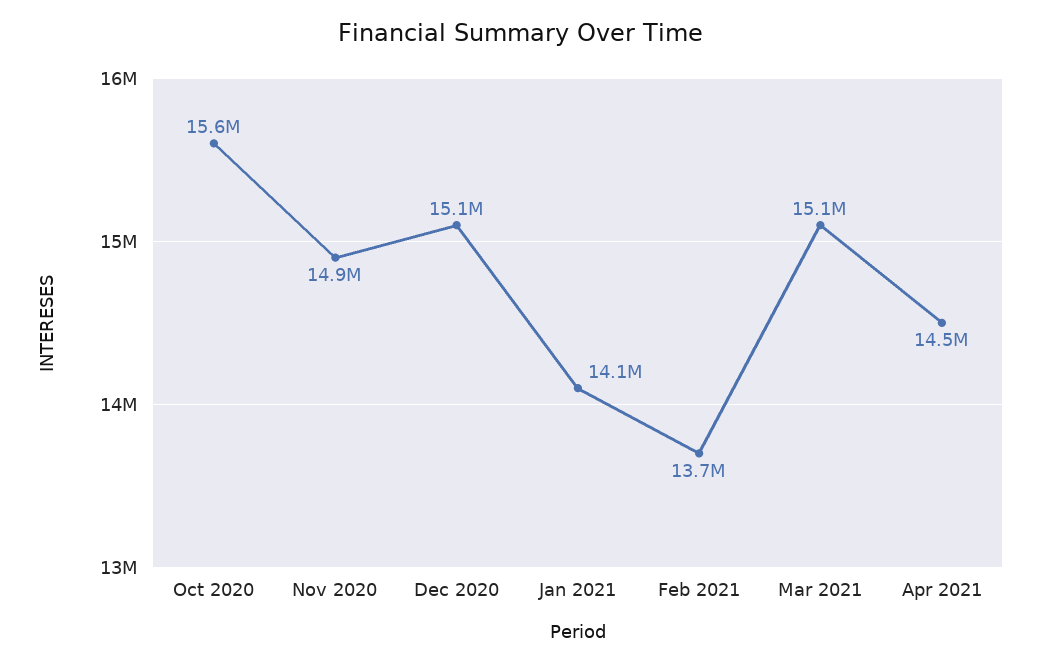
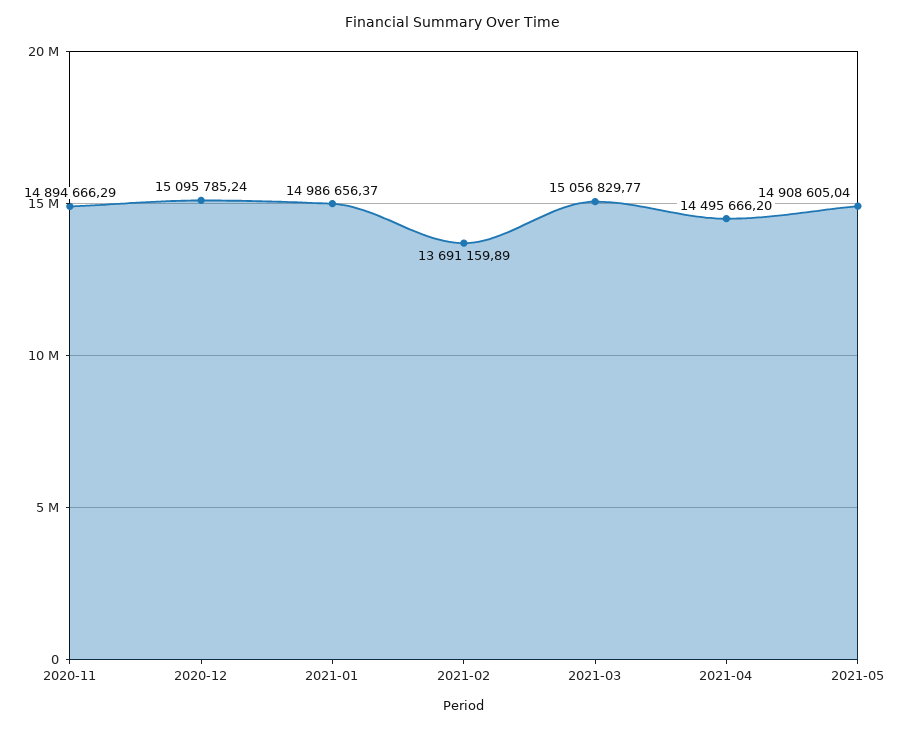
Oct 2020: 15600000 -> none
Jan 2021: 14100000 -> 14986656.37
2021-05: none -> 14908605.04

